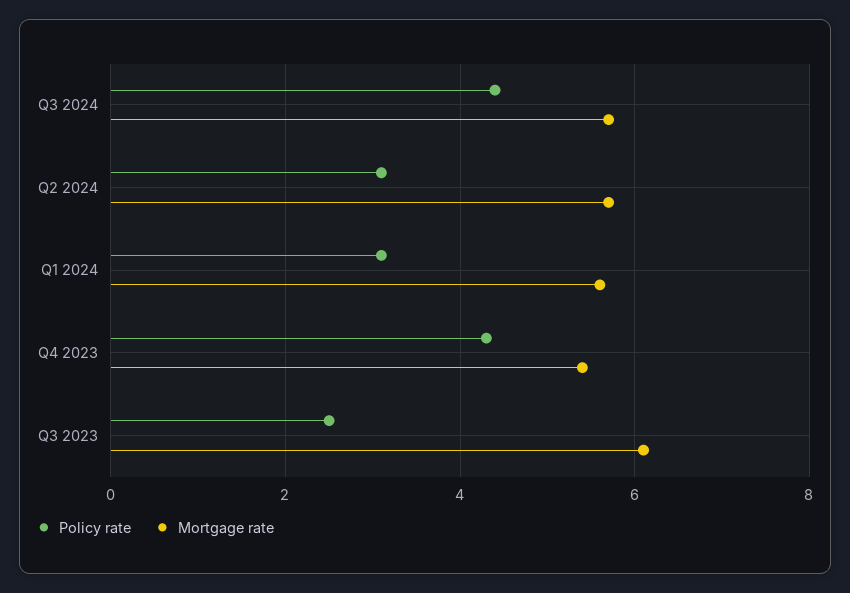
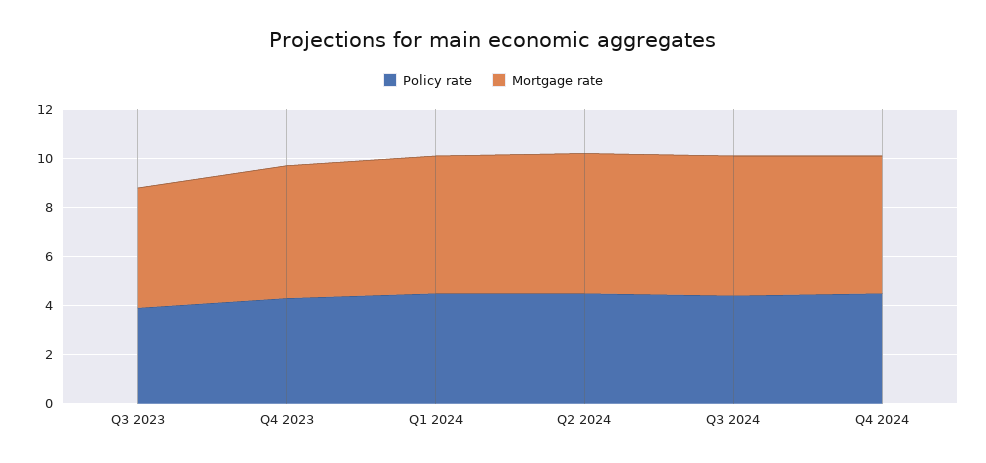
Policy rate, Q2 2024: 3 -> 4.5
Policy rate, Q1 2024: 3 -> 4.5
Policy rate, Q3 2023: 2.5 -> 4
Mortgage rate, Q3 2023: 6 -> 5
Policy rate, Q4 2024: none -> 4.5
Mortgage rate, Q4 2024: none -> 5.5

